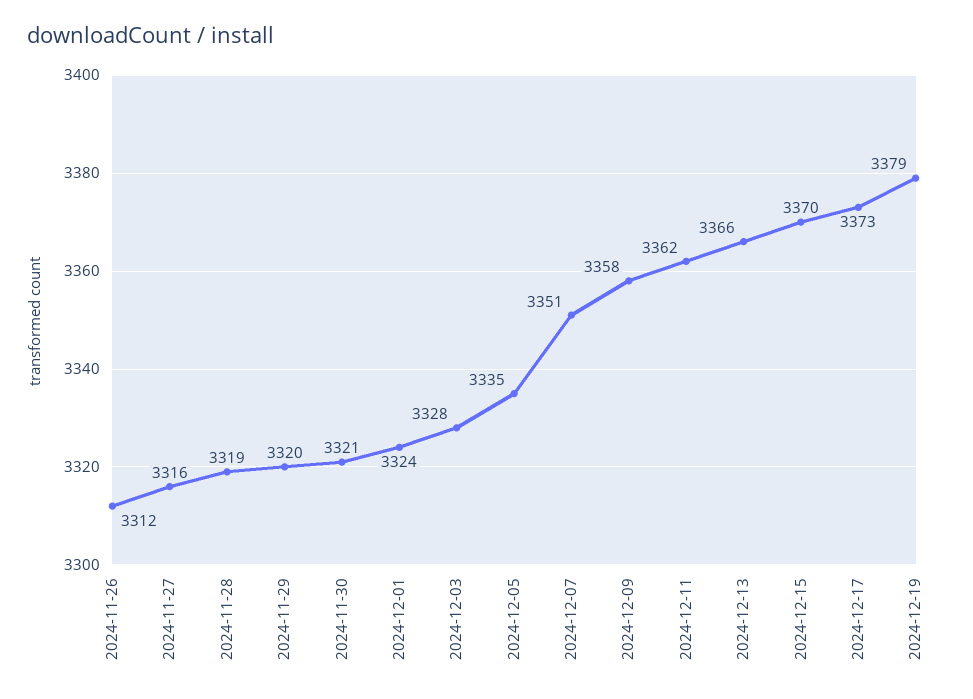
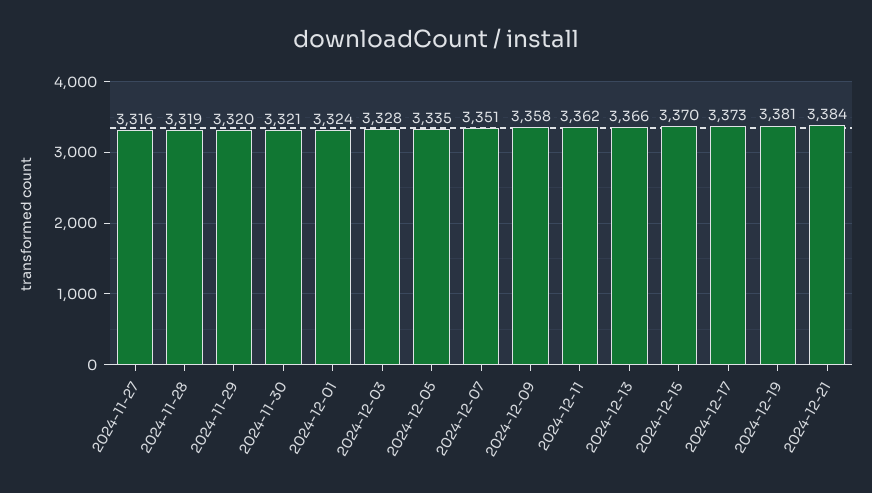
2024-11-26: 3312 -> none
2024-12-19: 3379 -> 3381
2024-12-21: none -> 3384

